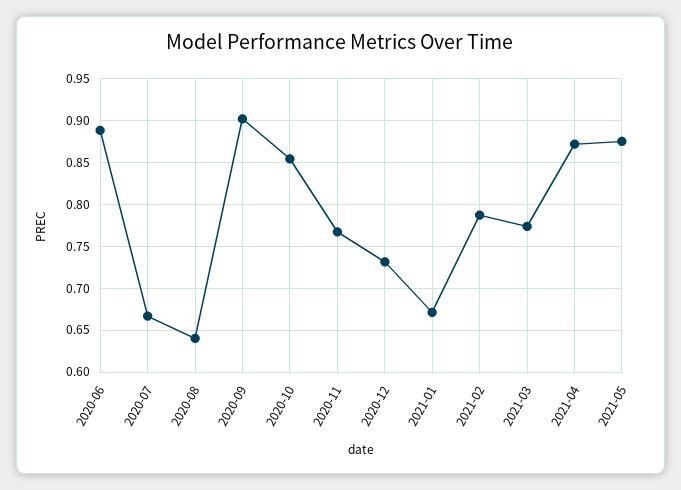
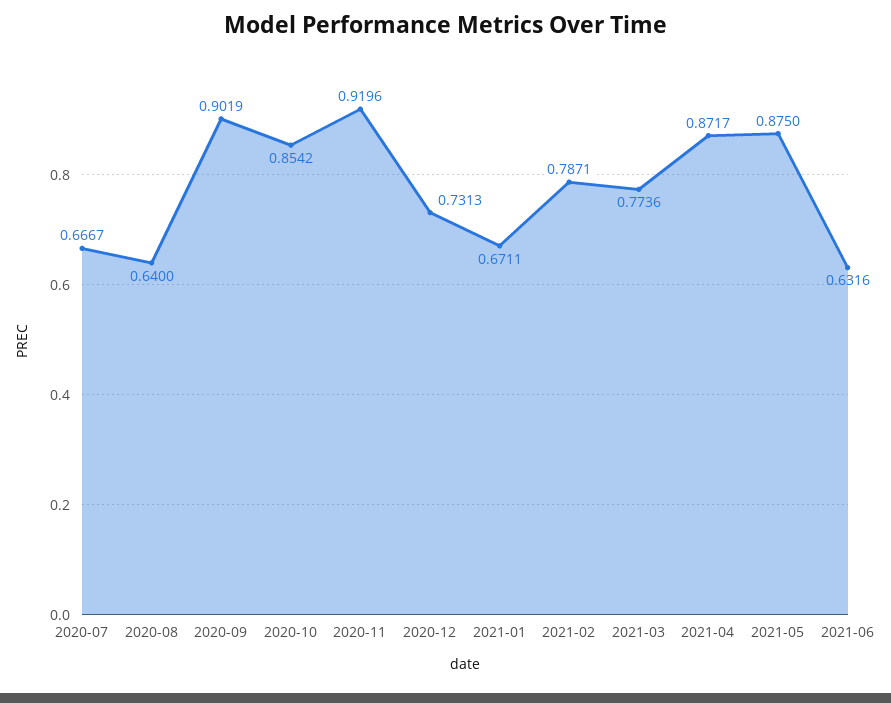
2020-06: 0.89 -> none
2020-11: 0.77 -> 0.9196
2021-06: none -> 0.6316

